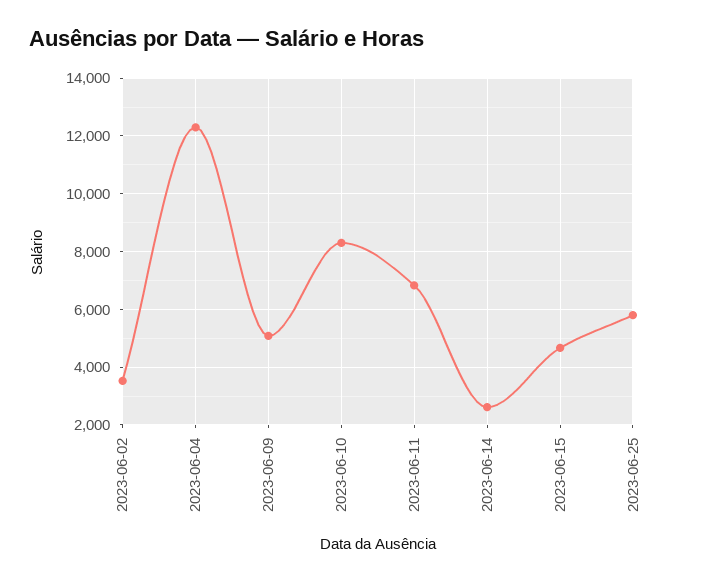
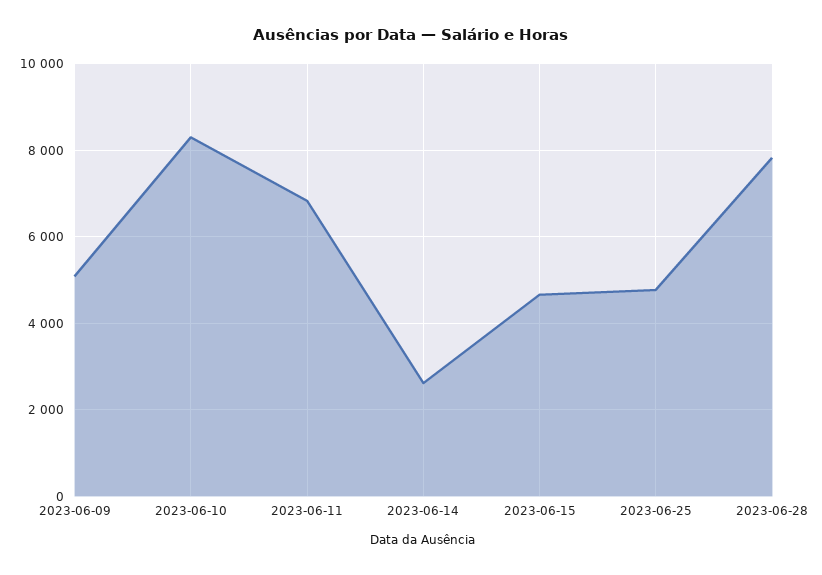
2023-06-02: 3500 -> none
2023-06-04: 12250 -> none
2023-06-25: 5750 -> 4800
2023-06-28: none -> 7800

